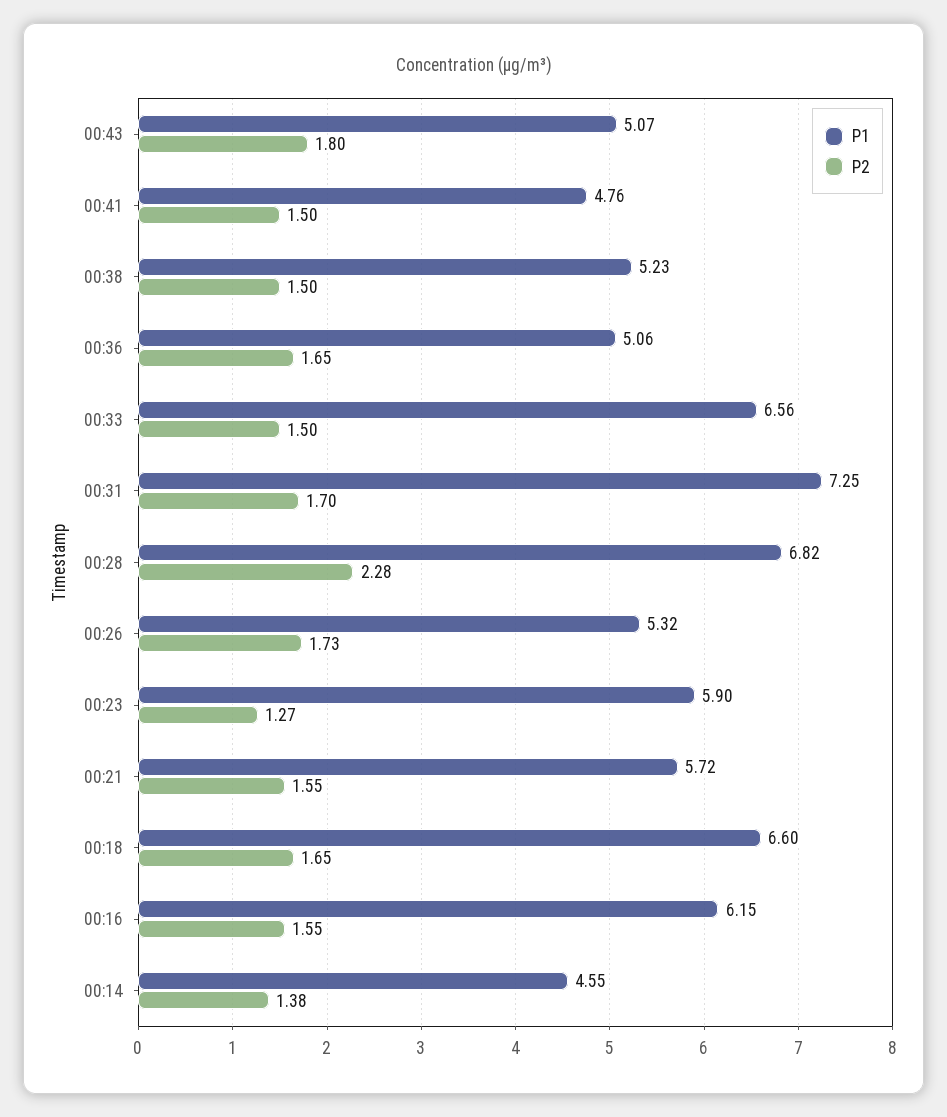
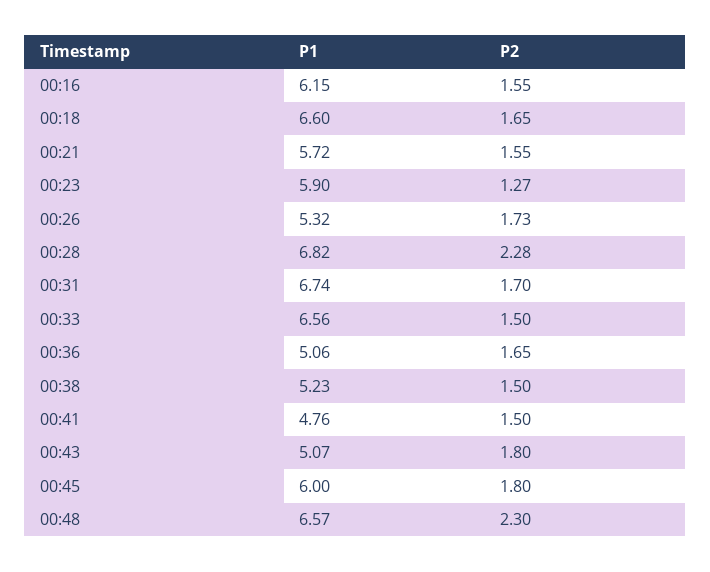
P1, 00:31: 7.25 -> 6.74
P1, 00:14: 4.55 -> none
P2, 00:14: 1.38 -> none
P1, 00:45: none -> 6
P2, 00:45: none -> 1.8
P1, 00:48: none -> 6.57
P2, 00:48: none -> 2.3

